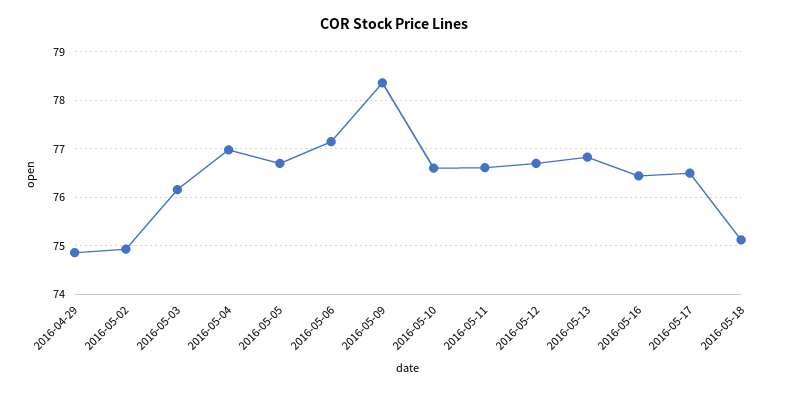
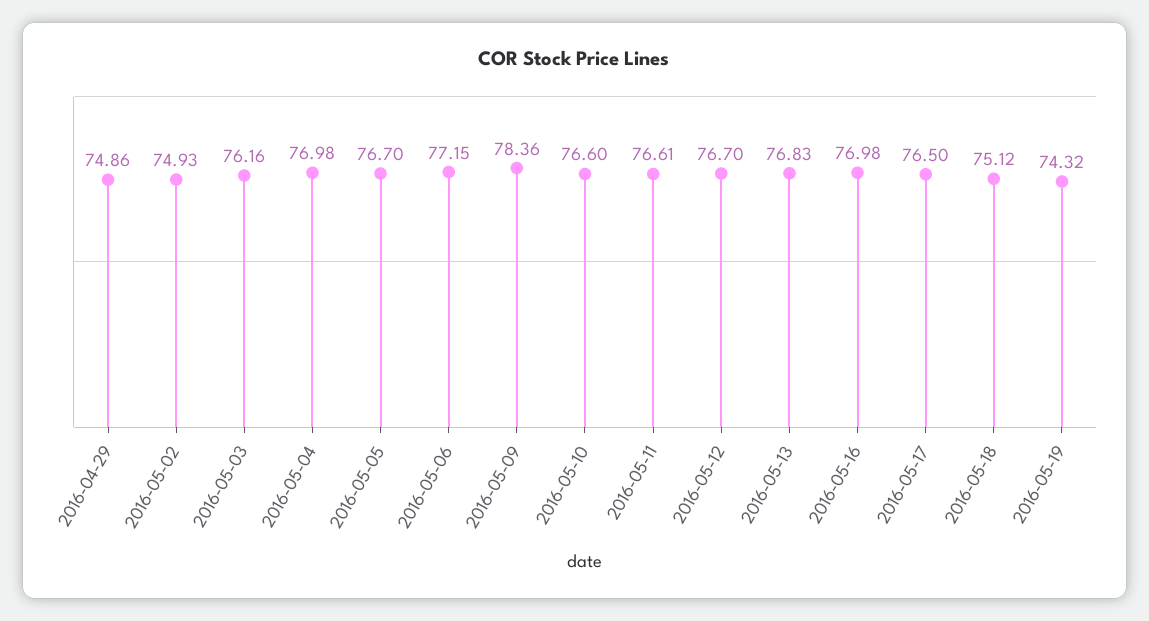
2016-05-16: 76.4 -> 76.98
2016-05-19: none -> 74.32

